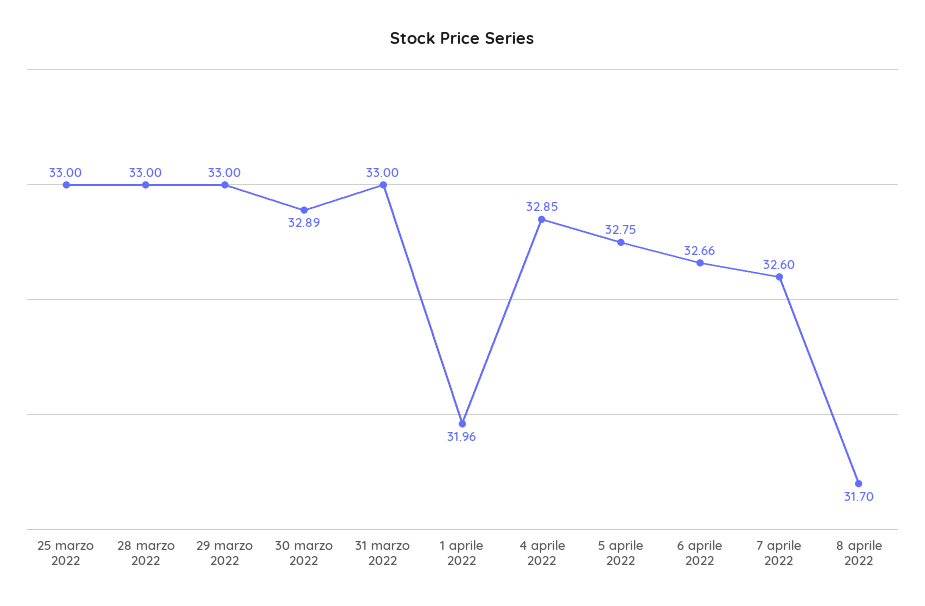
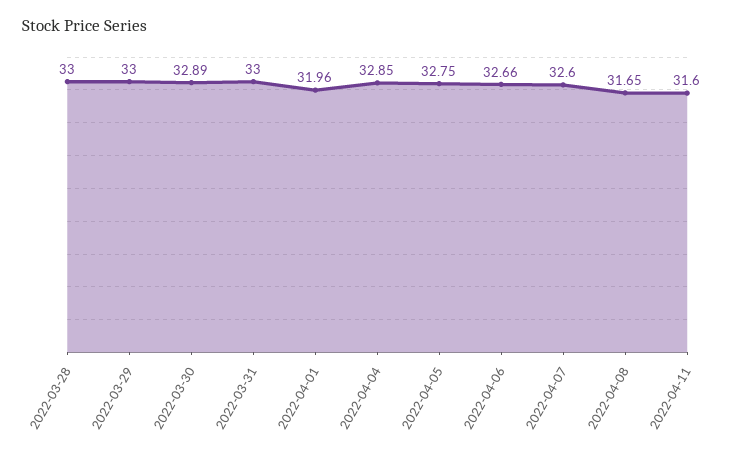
25 marzo 2022: 33 -> none
8 aprile 2022: 31.7 -> 31.65
2022-04-11: none -> 31.6

